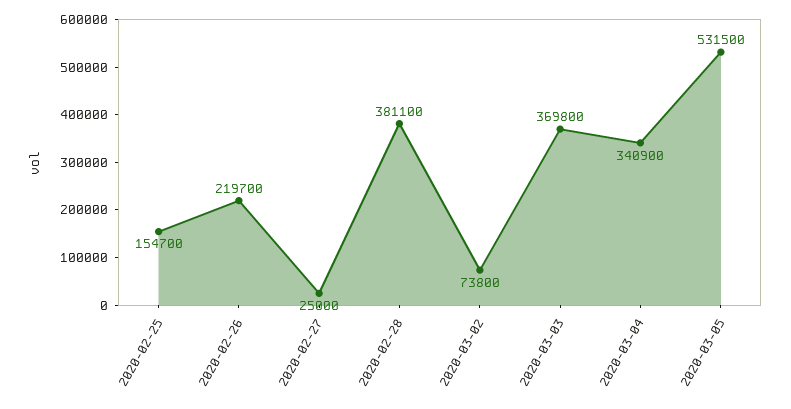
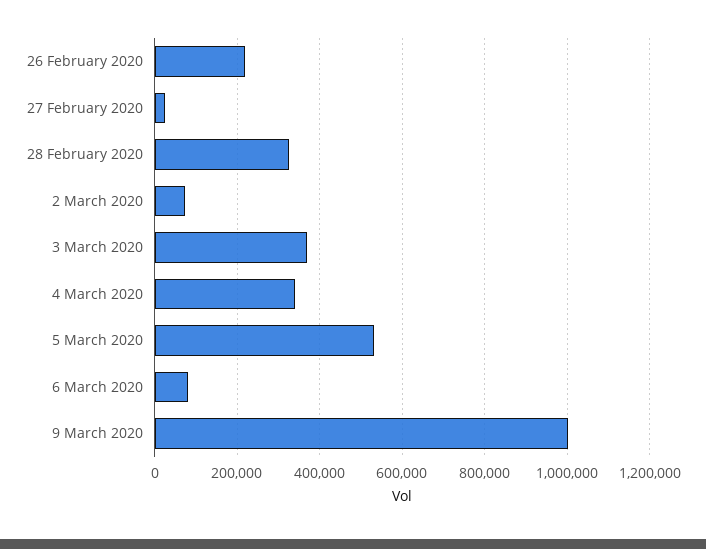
2020-02-25: 154700 -> none
2020-02-28: 381100 -> 320000
6 March 2020: none -> 80000
9 March 2020: none -> 1000000

